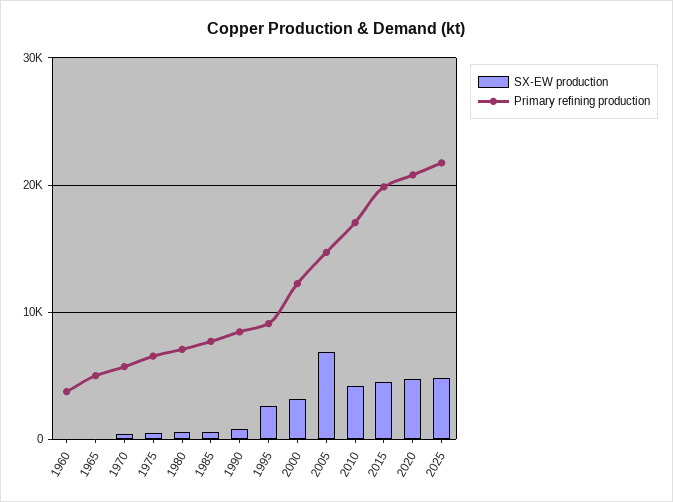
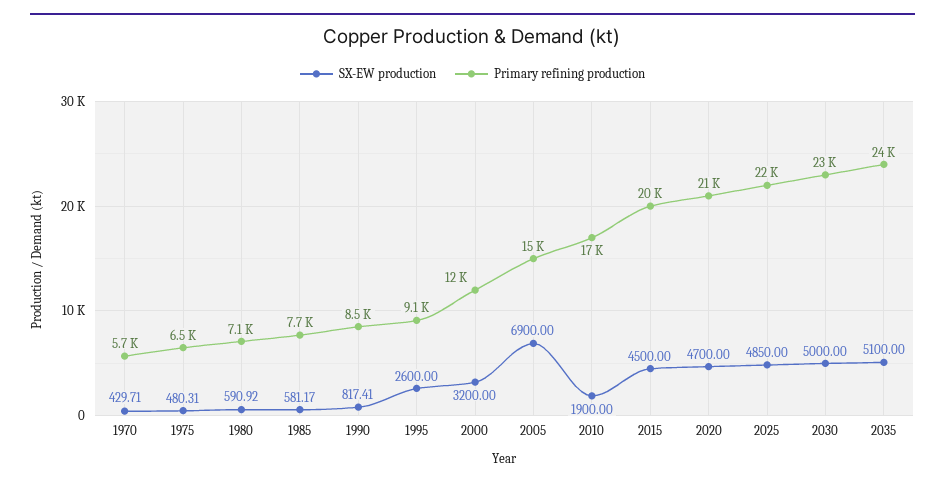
SX-EW production, 1960: 0 -> none
Primary refining production, 1960: 4000 -> none
SX-EW production, 1965: 0 -> none
Primary refining production, 1965: 5000 -> none
SX-EW production, 2010: 4000 -> 1900
SX-EW production, 2030: none -> 5000
Primary refining production, 2030: none -> 23000
SX-EW production, 2035: none -> 5100
Primary refining production, 2035: none -> 24000

